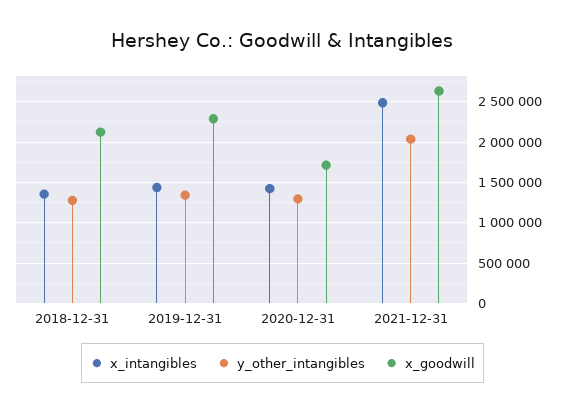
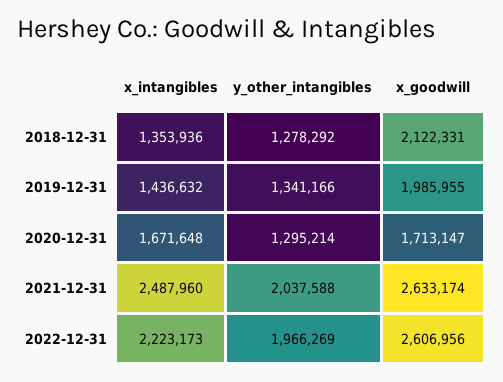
x_goodwill, 2019-12-31: 2300000 -> 1985955
x_intangibles, 2020-12-31: 1400000 -> 1671648
x_intangibles, 2022-12-31: none -> 2223173
y_other_intangibles, 2022-12-31: none -> 1966269
x_goodwill, 2022-12-31: none -> 2606956

